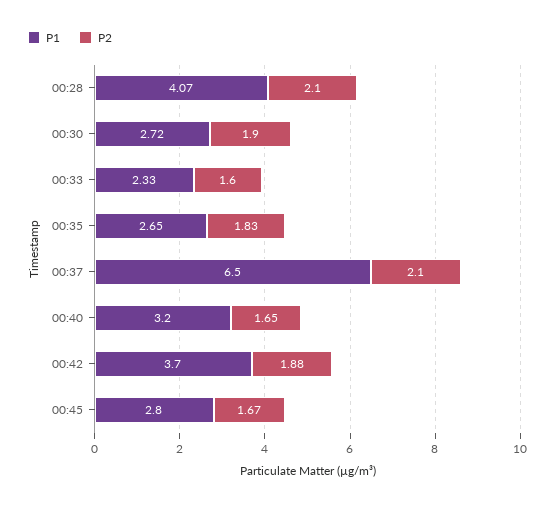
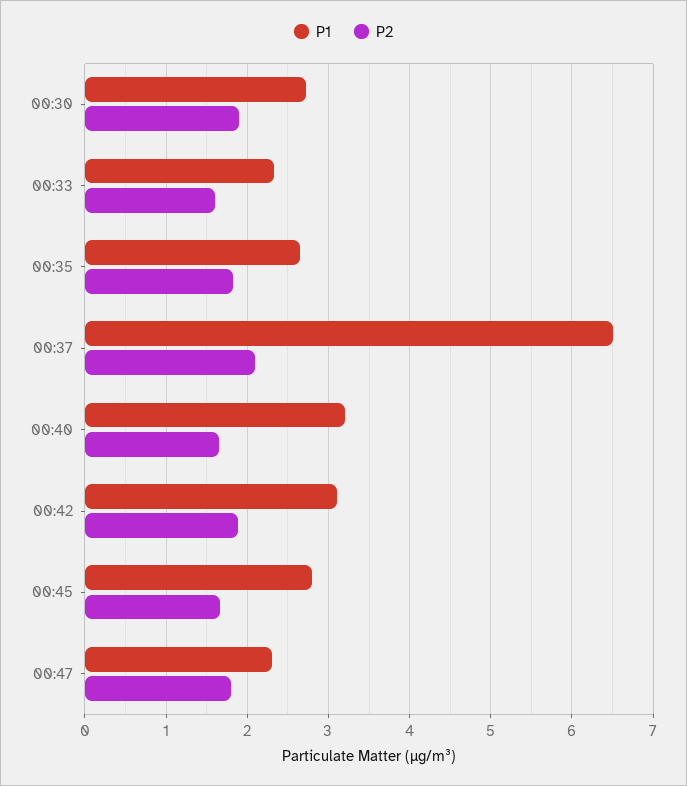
P1, 00:28: 4.07 -> none
P2, 00:28: 2.1 -> none
P1, 00:42: 3.7 -> 3.1
P1, 00:47: none -> 2.3
P2, 00:47: none -> 1.8

